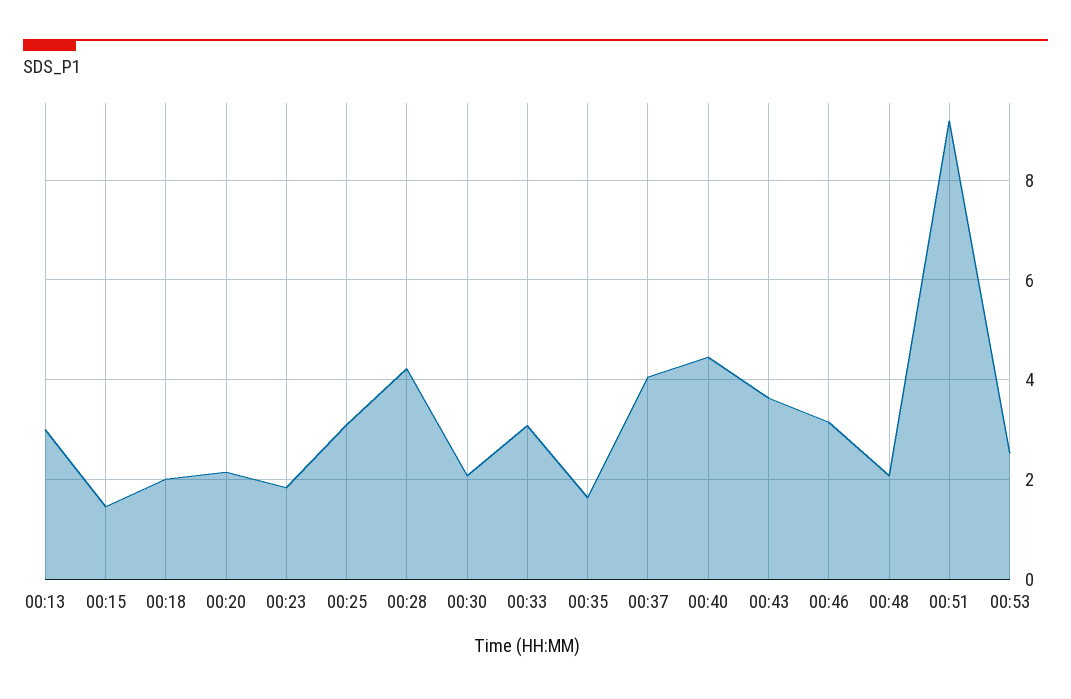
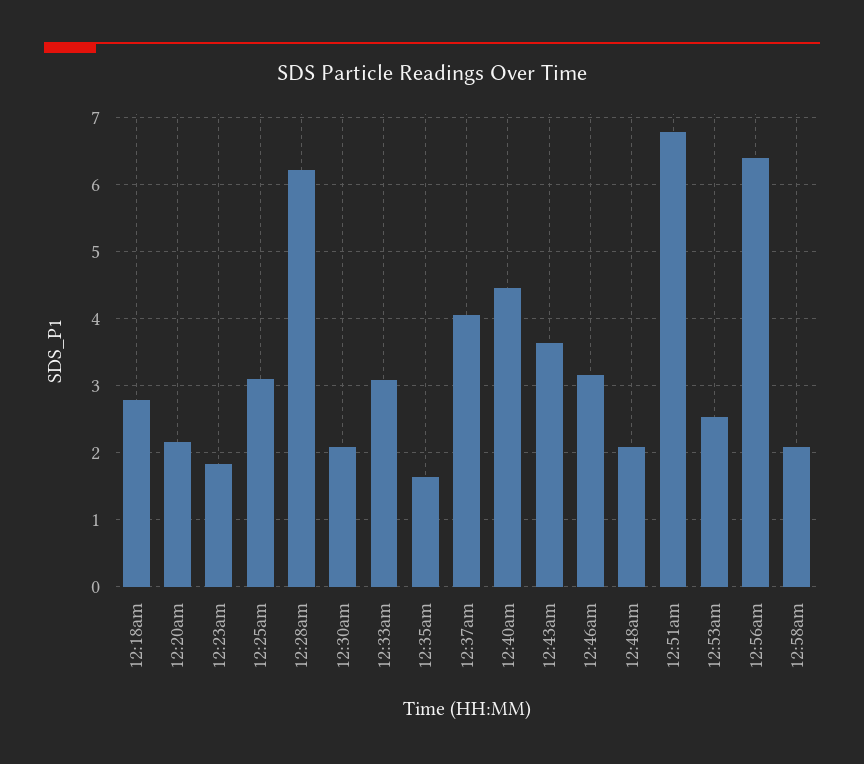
00:13: 3 -> none
00:15: 1.4 -> none
00:18: 2 -> 2.8
00:28: 4.2 -> 6.2
00:51: 9.2 -> 6.8
12:56am: none -> 6.4
12:58am: none -> 2.1

